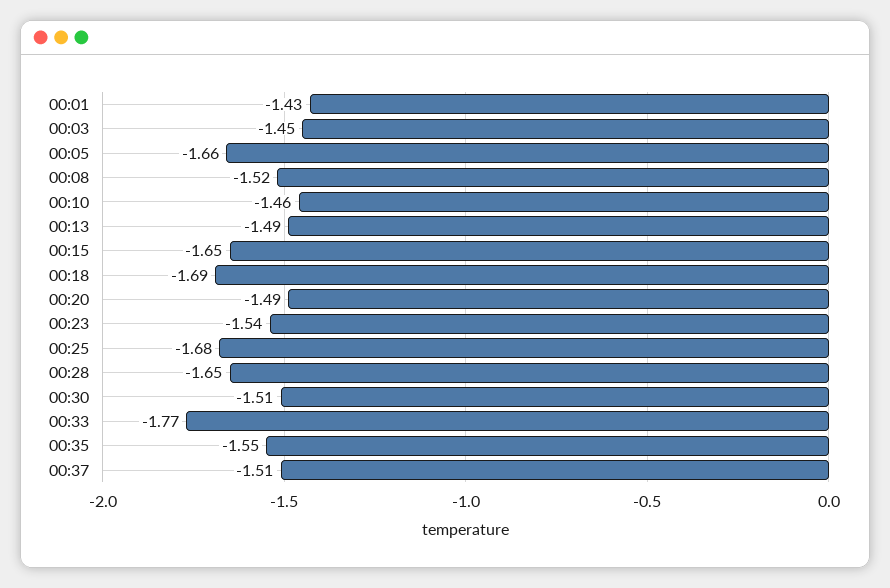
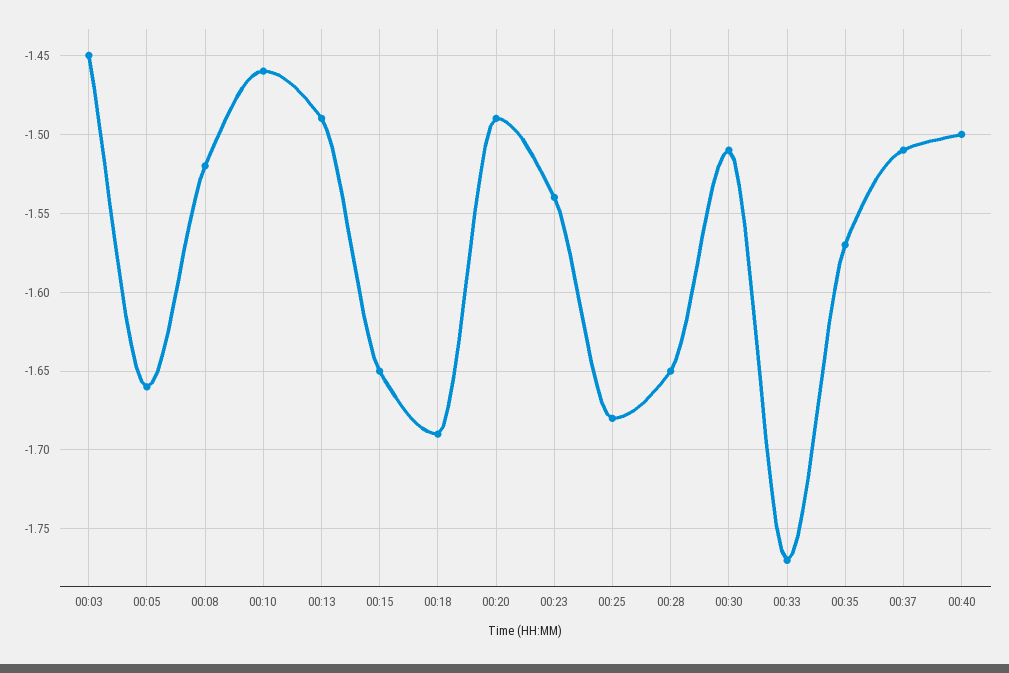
00:01: -1.43 -> none
00:35: -1.55 -> -1.57
00:40: none -> -1.5

